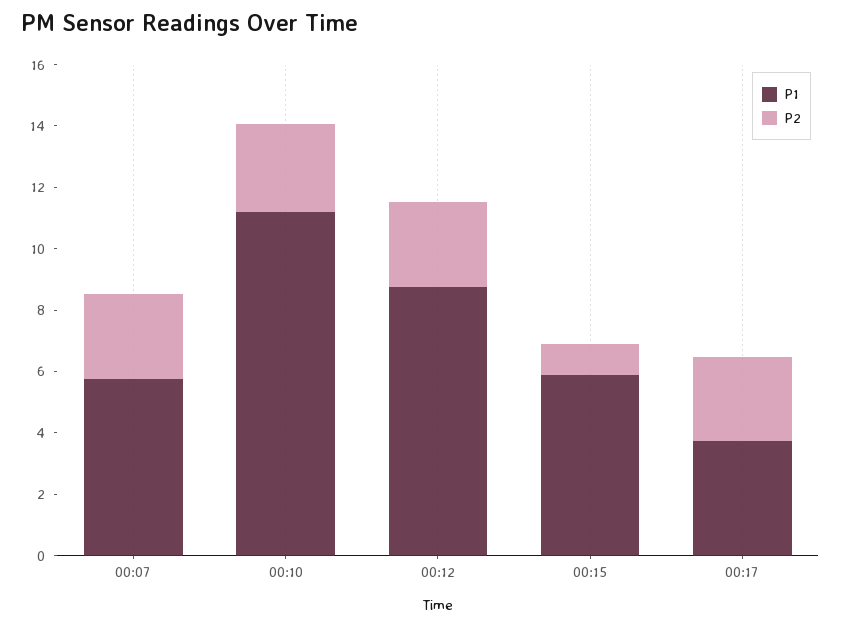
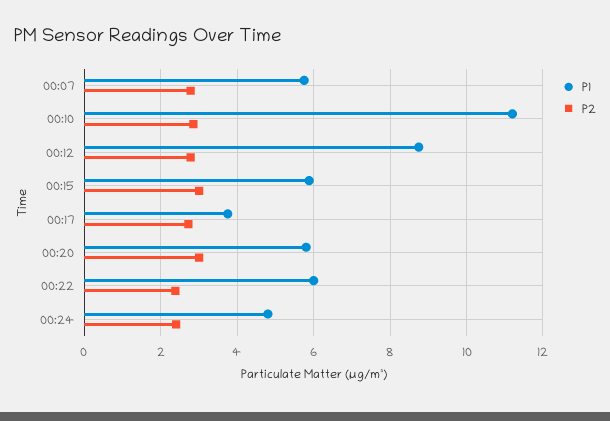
P2, 00:15: 1 -> 3
P1, 00:20: none -> 5.8
P2, 00:20: none -> 3
P1, 00:22: none -> 6
P2, 00:22: none -> 2.4
P1, 00:24: none -> 4.8
P2, 00:24: none -> 2.4

